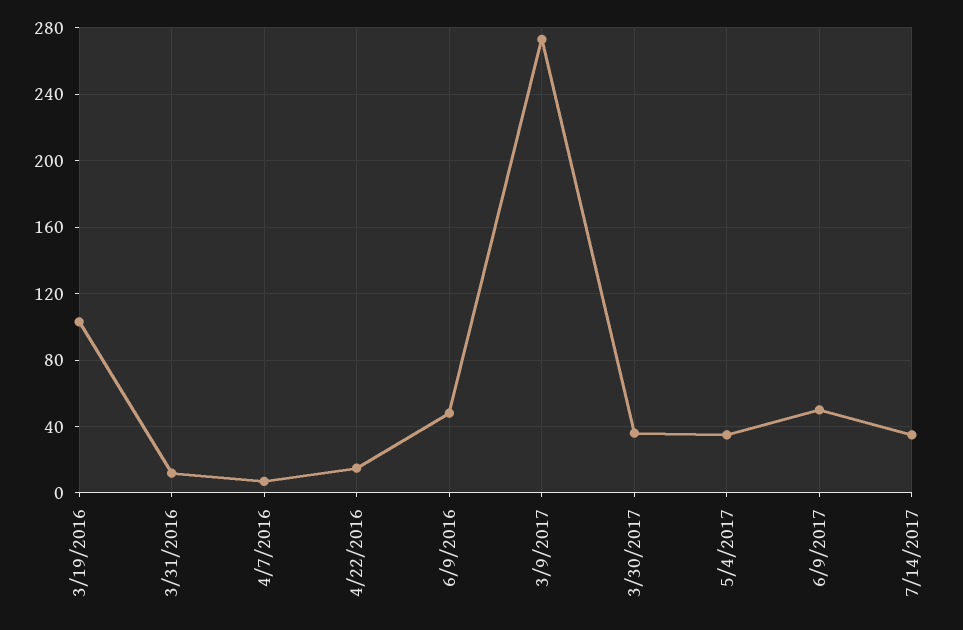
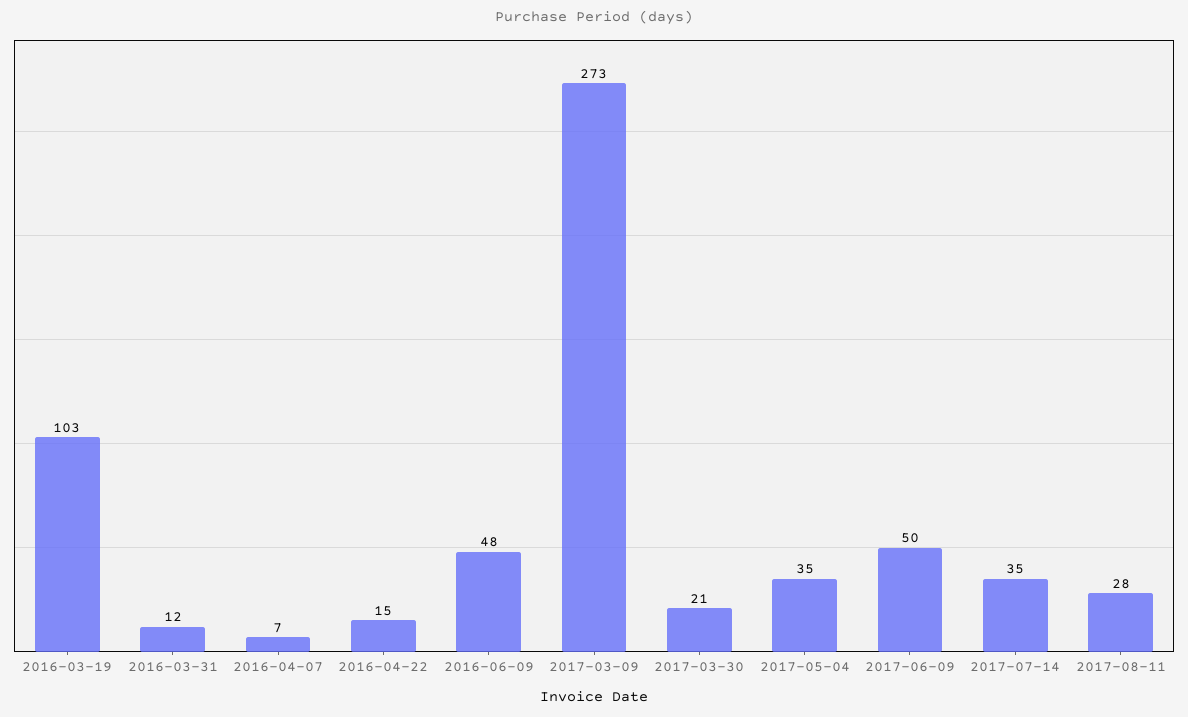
3/30/2017: 35 -> 21
2017-08-11: none -> 28

